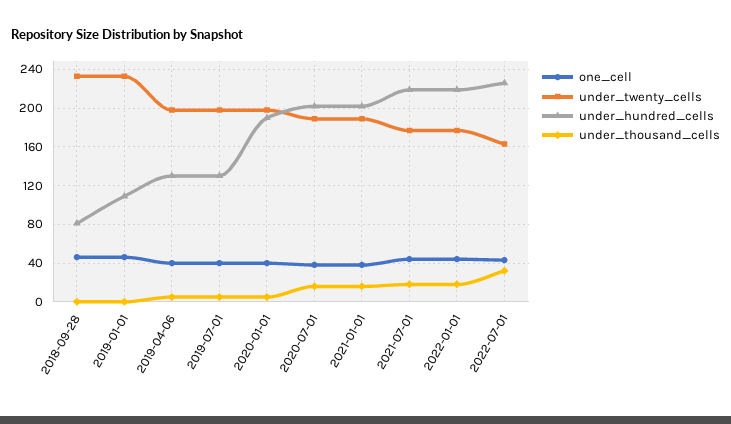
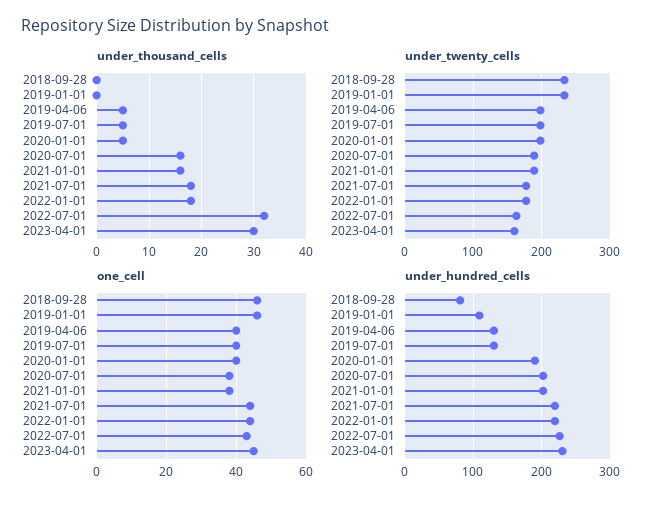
under_thousand_cells, 2023-04-01: none -> 30
under_twenty_cells, 2023-04-01: none -> 160
one_cell, 2023-04-01: none -> 45
under_hundred_cells, 2023-04-01: none -> 230

